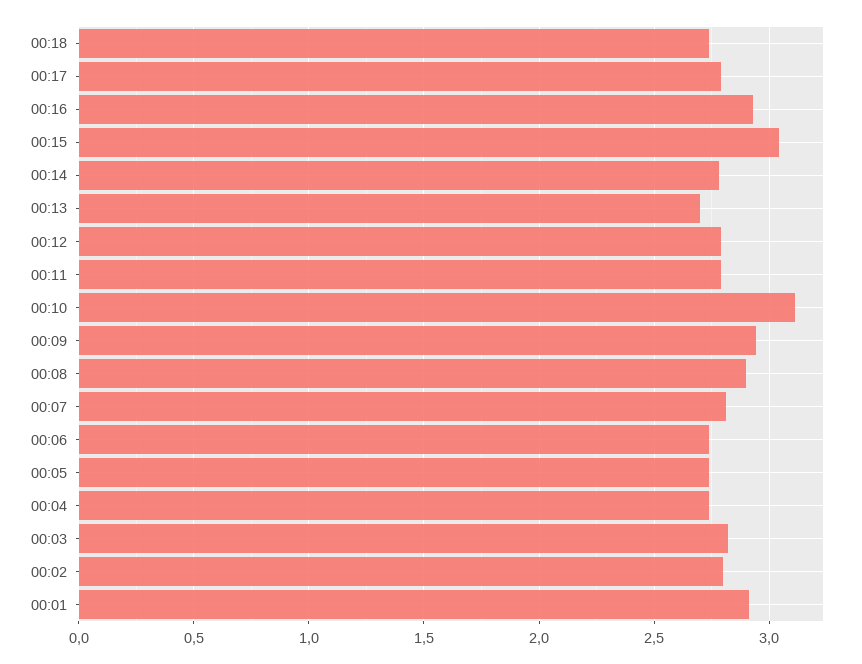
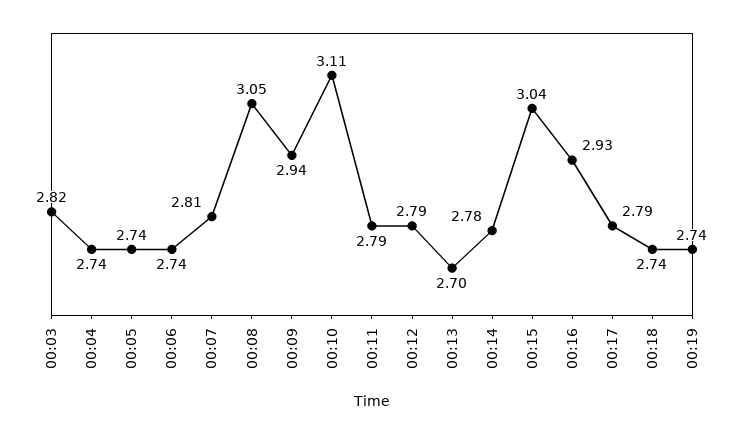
00:08: 2.9 -> 3.05
00:02: 2.8 -> none
00:01: 2.9 -> none
00:19: none -> 2.74

